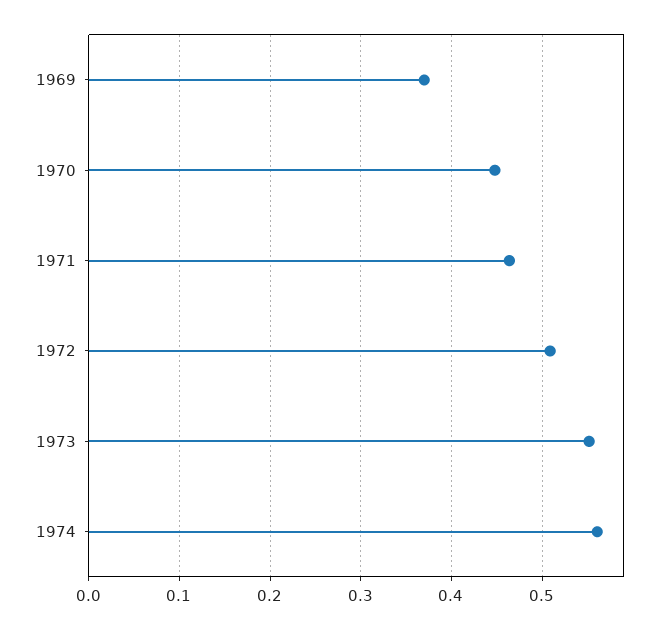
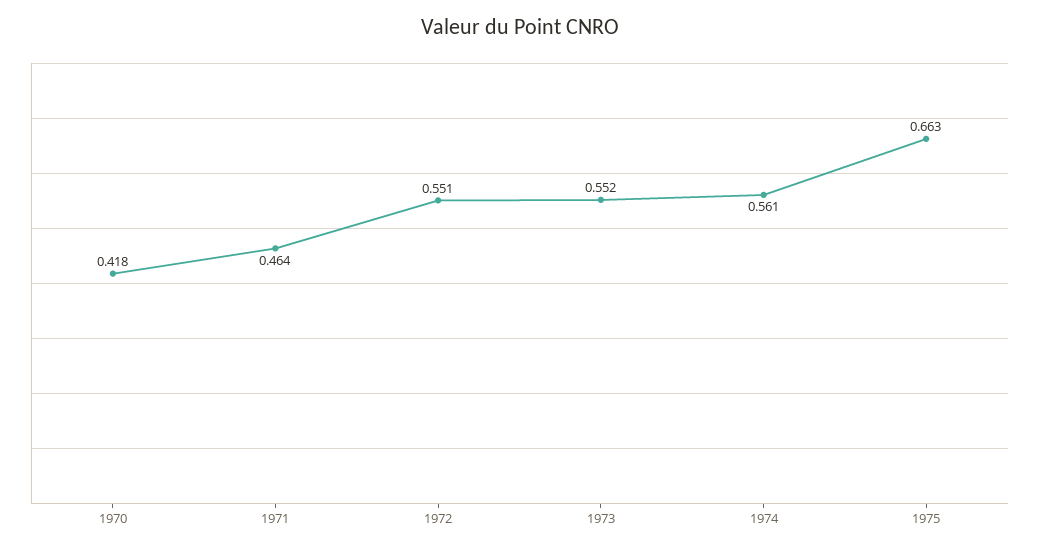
1969: 0.37 -> none
1970: 0.45 -> 0.418
1972: 0.51 -> 0.551
1975: none -> 0.663

